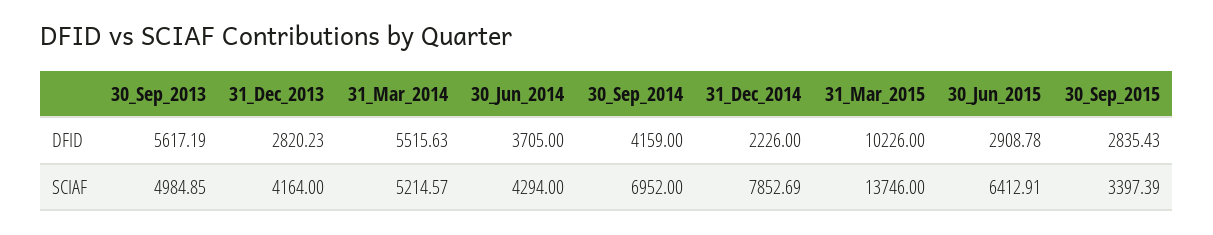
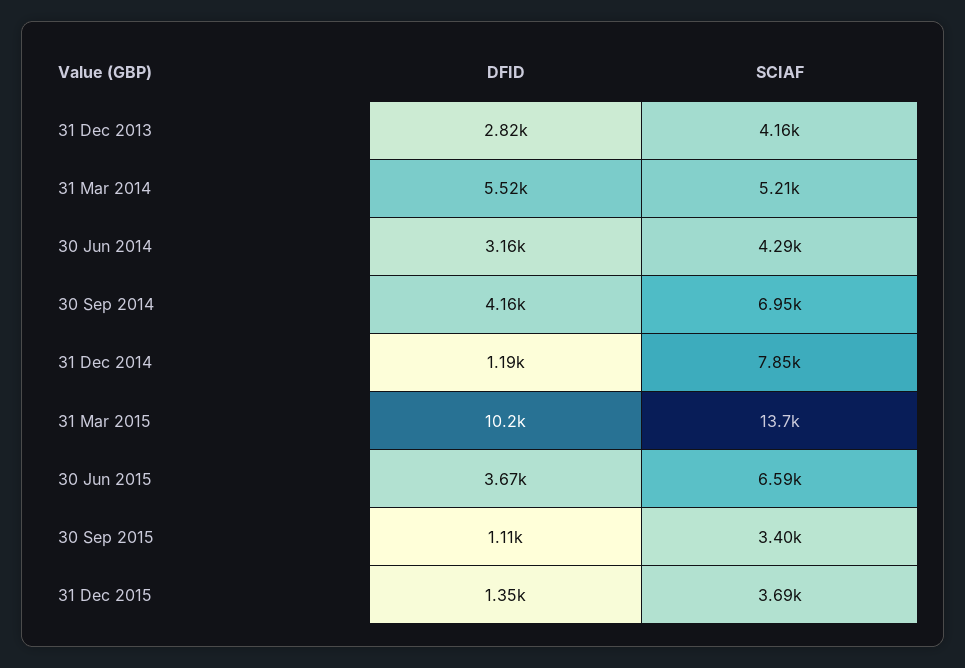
30_Sep_2013, DFID: 5617.19 -> none
30_Jun_2014, DFID: 3705 -> 3160
31_Dec_2014, DFID: 2226 -> 1190
30_Jun_2015, DFID: 2908.78 -> 3670
30_Sep_2015, DFID: 2835.43 -> 1110
30_Sep_2013, SCIAF: 4984.85 -> none
30_Jun_2015, SCIAF: 6412.91 -> 6590
31 Dec 2015, DFID: none -> 1350
31 Dec 2015, SCIAF: none -> 3690

